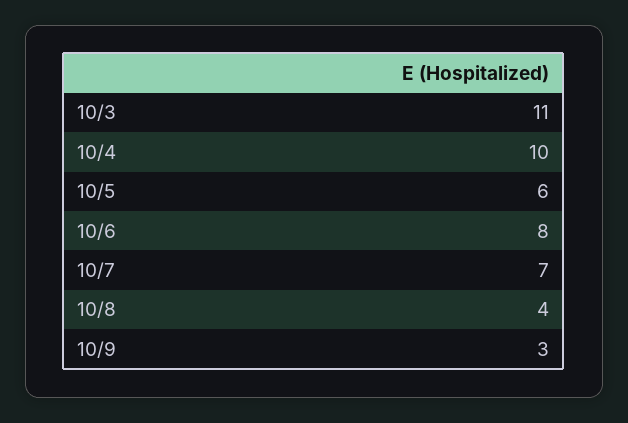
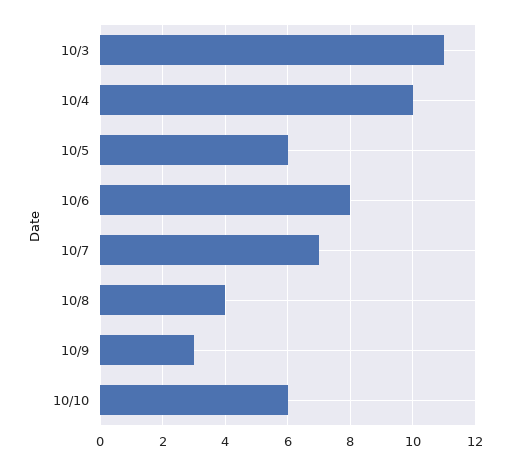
10/10: none -> 6

